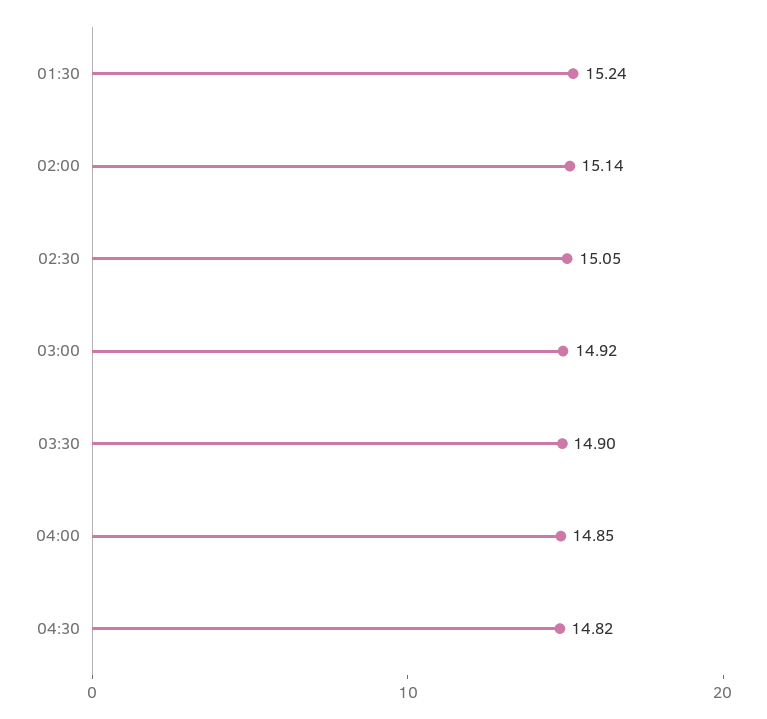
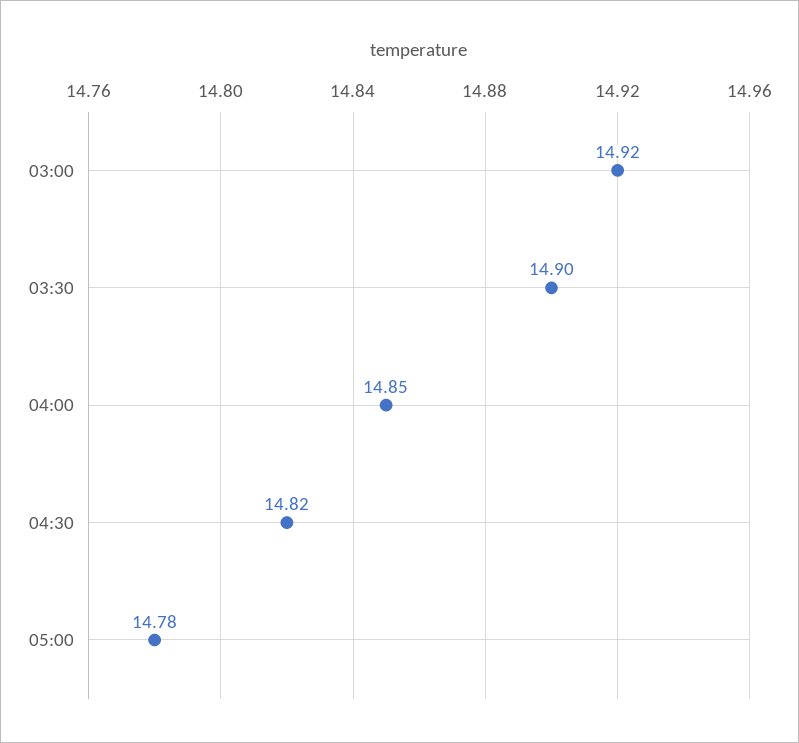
01:30: 15.24 -> none
02:00: 15.14 -> none
02:30: 15.05 -> none
05:00: none -> 14.78

